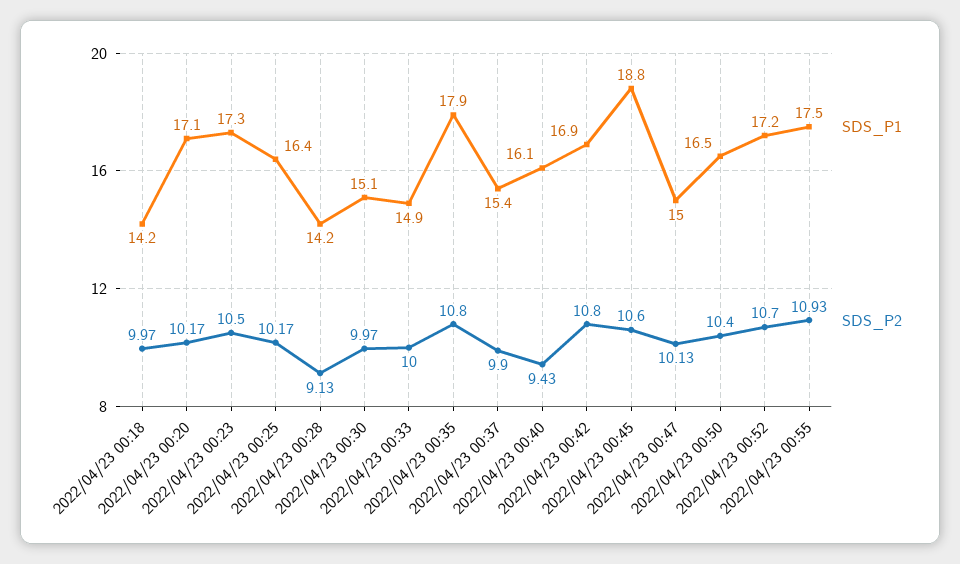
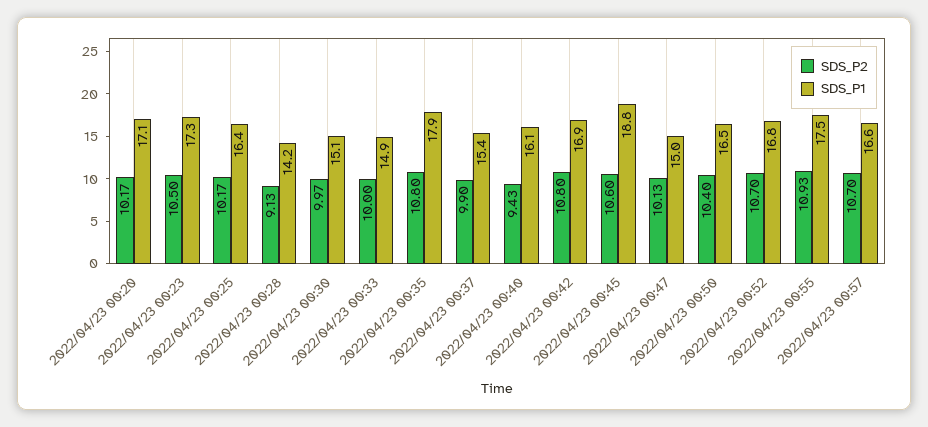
SDS_P1, 2022/04/23 00:18: 14.2 -> none
SDS_P2, 2022/04/23 00:18: 9.97 -> none
SDS_P1, 2022/04/23 00:52: 17.2 -> 16.8
SDS_P2, 2022/04/23 00:57: none -> 10.7
SDS_P1, 2022/04/23 00:57: none -> 16.6

